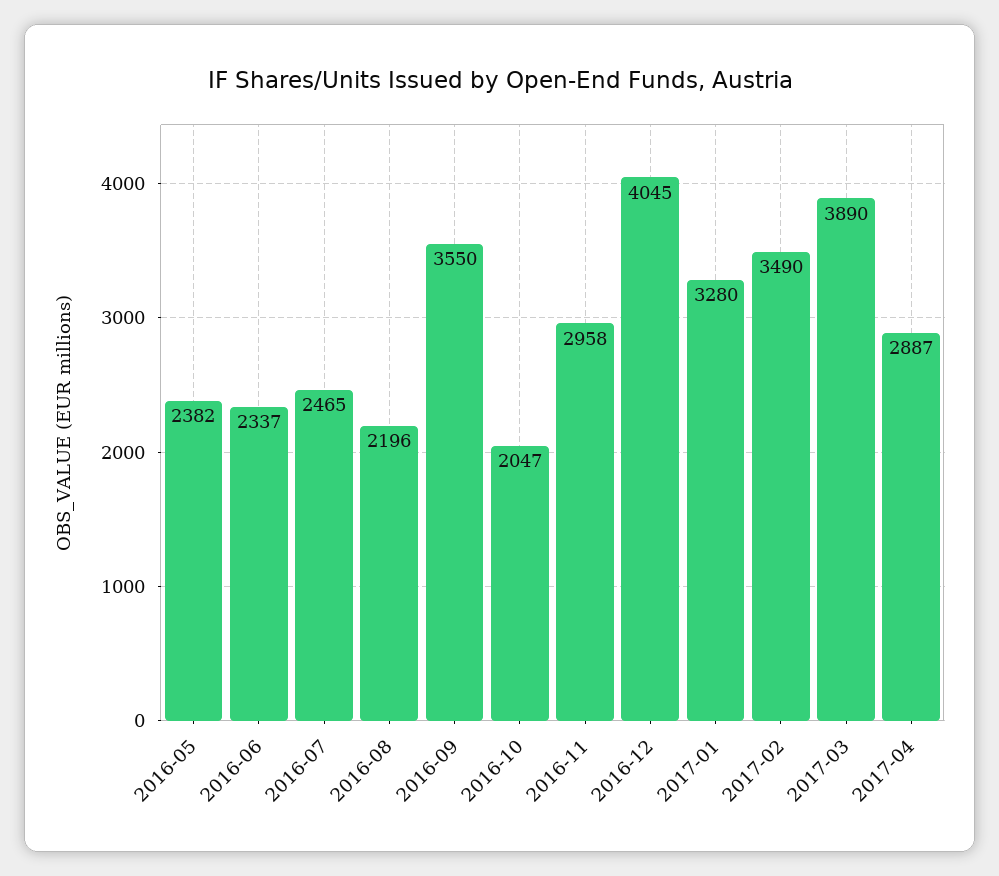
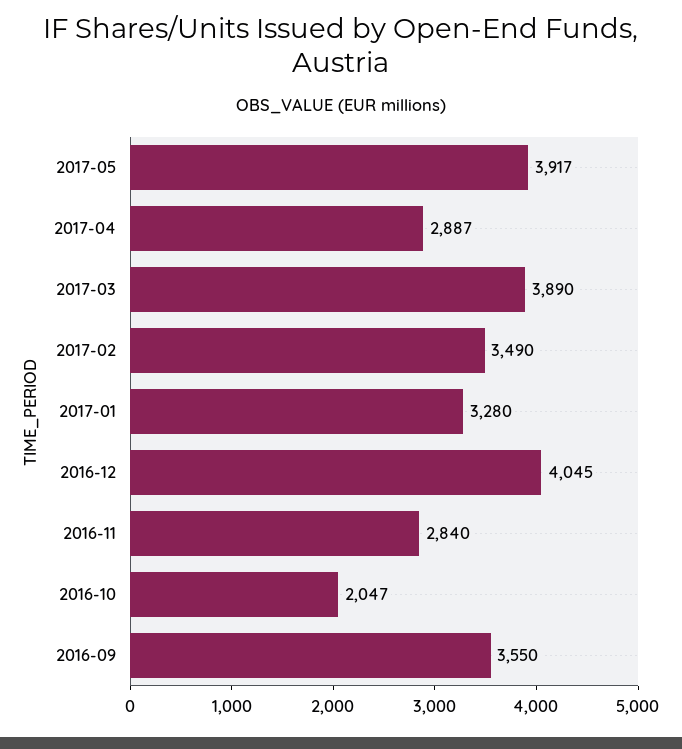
2016-05: 2382 -> none
2016-06: 2337 -> none
2016-07: 2465 -> none
2016-08: 2196 -> none
2016-11: 2958 -> 2840
2017-05: none -> 3917

